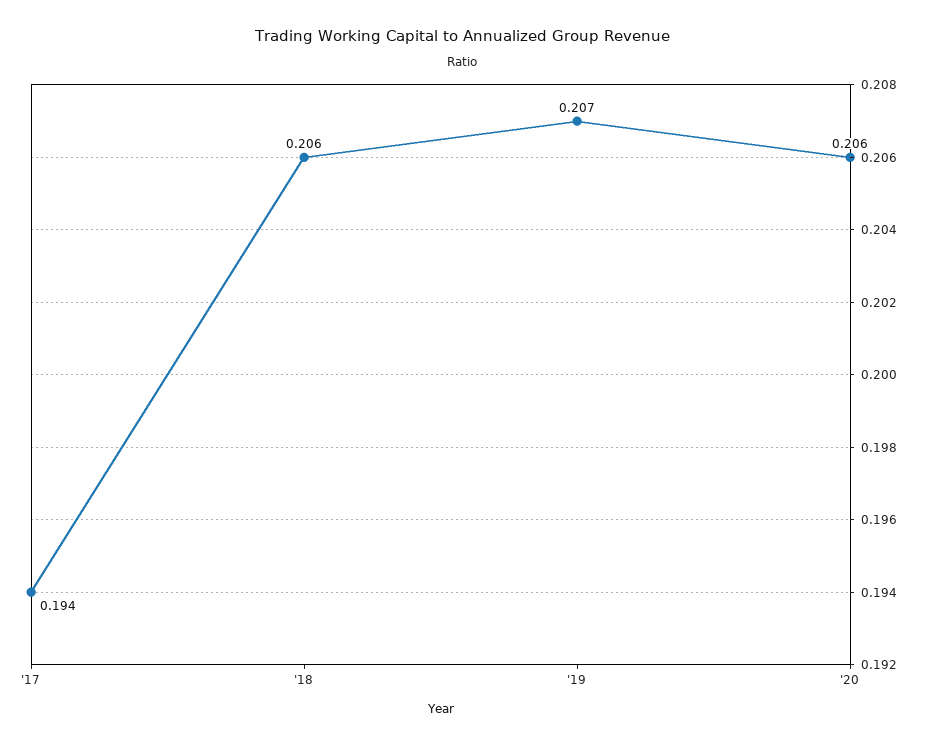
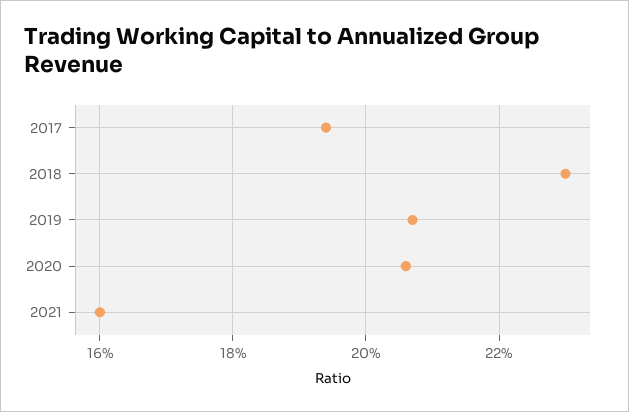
'18: 0.206 -> 0.23
2021: none -> 0.16

